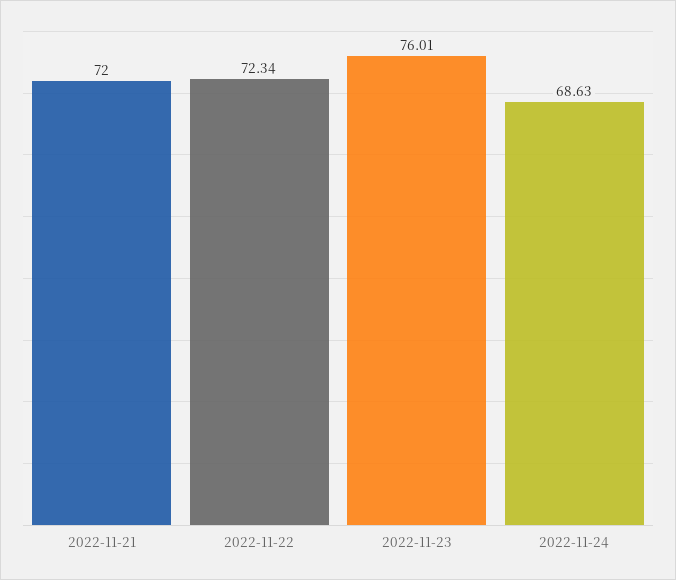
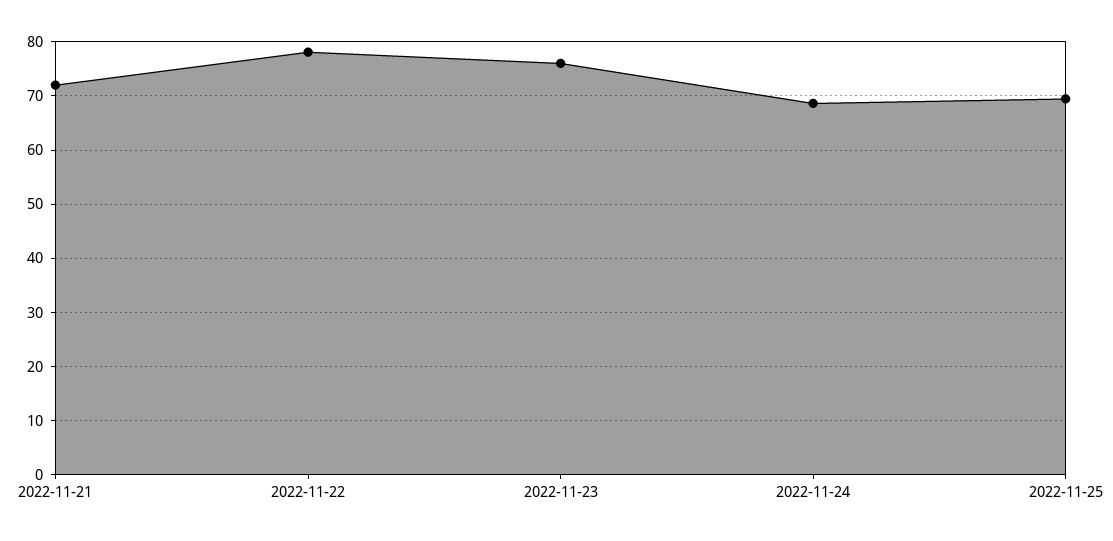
2022-11-22: 72.34 -> 78
2022-11-25: none -> 70

